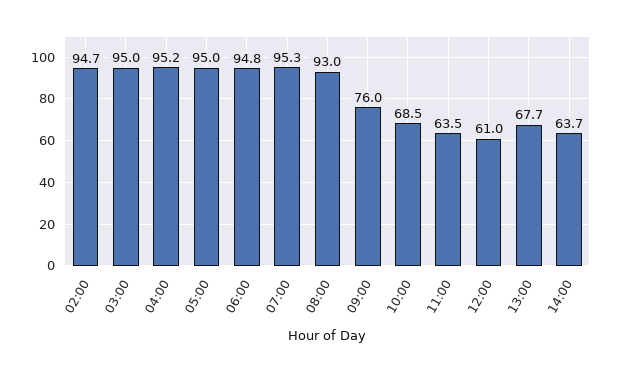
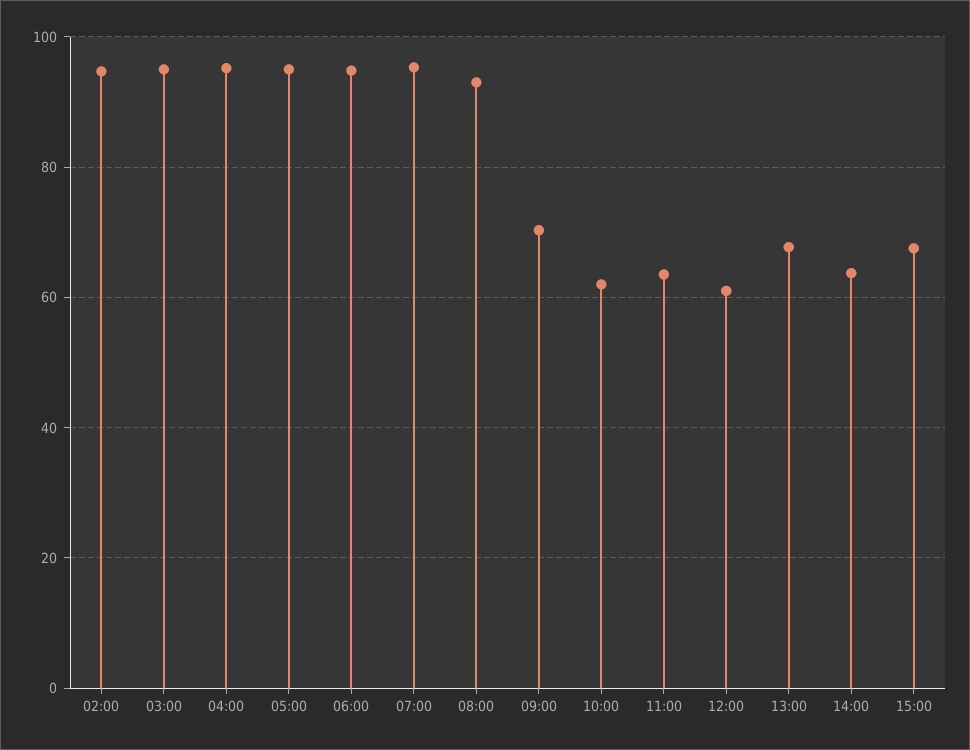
09:00: 76 -> 70
10:00: 68.5 -> 62
15:00: none -> 68

